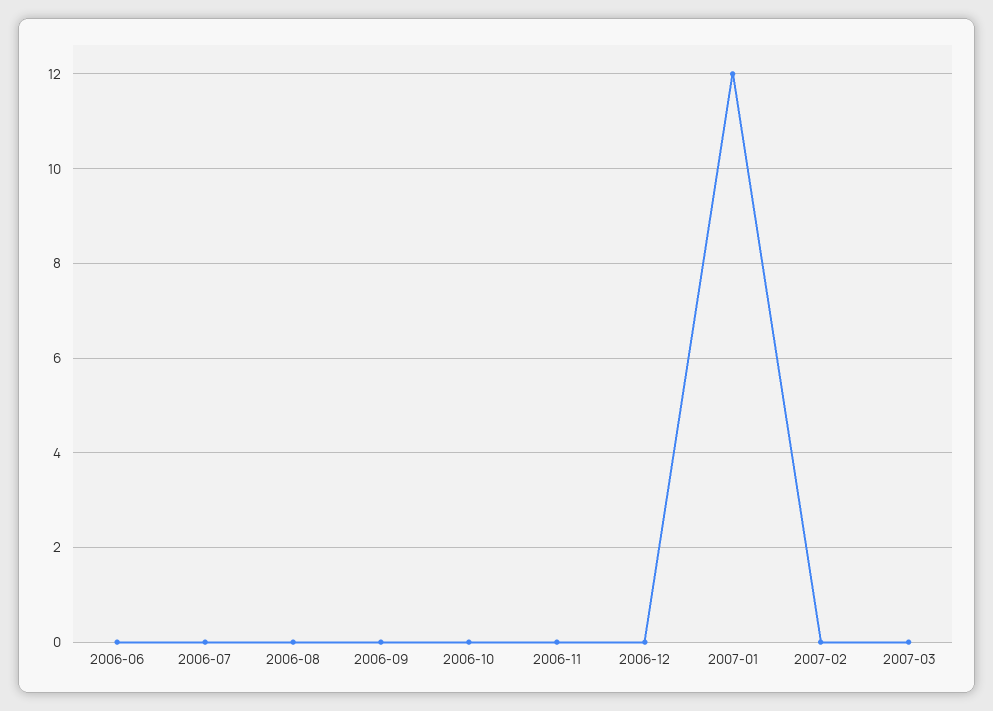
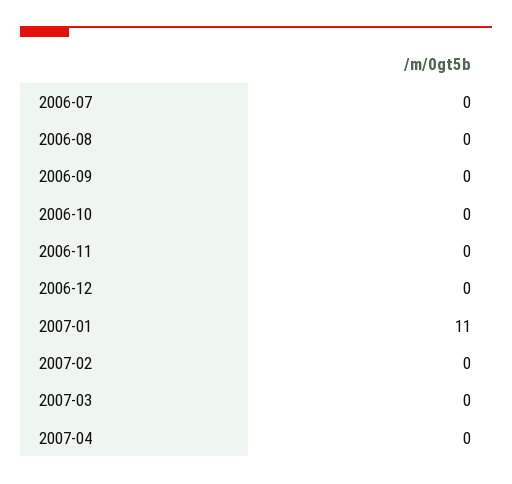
2006-06: 0 -> none
2007-01: 12 -> 11
2007-04: none -> 0

